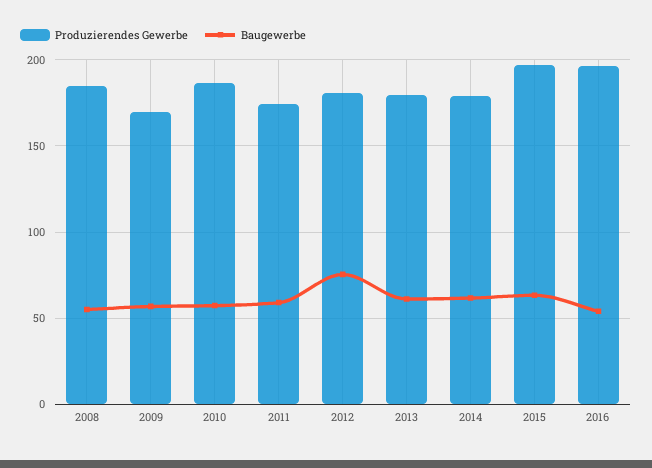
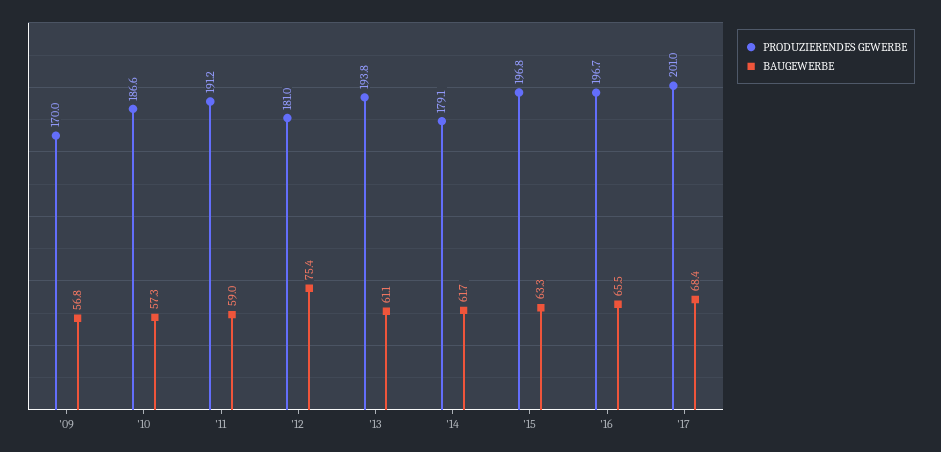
Produzierendes Gewerbe, 2008: 185 -> none
Baugewerbe, 2008: 55 -> none
Produzierendes Gewerbe, 2011: 175 -> 191.2
Produzierendes Gewerbe, 2013: 180 -> 193.8
Baugewerbe, 2016: 55 -> 65.5
Produzierendes Gewerbe, '17: none -> 201
Baugewerbe, '17: none -> 68.4

